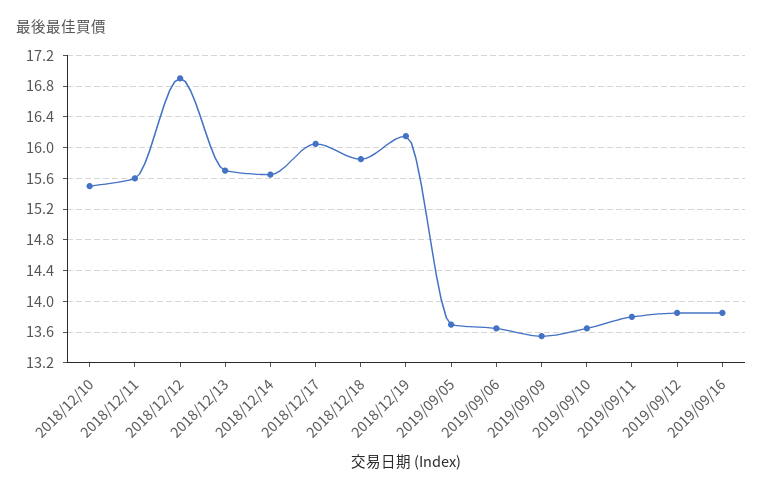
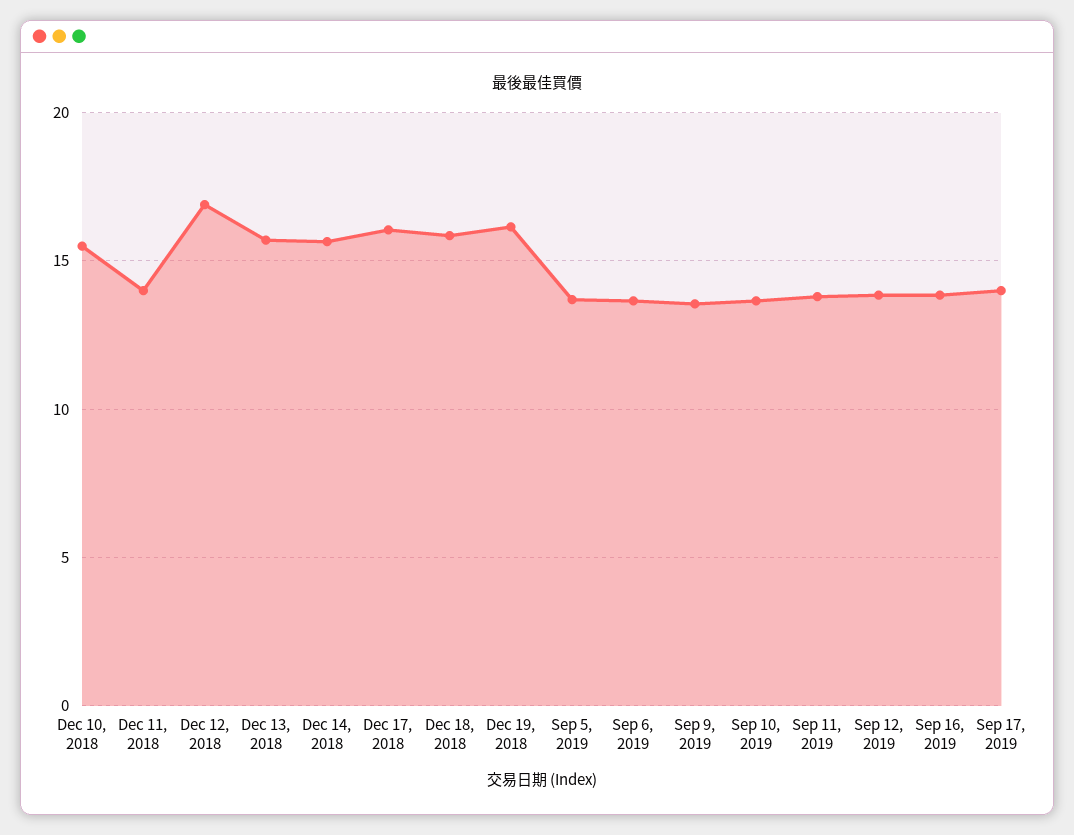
2018/12/11: 15.6 -> 14
Sep 17, 2019: none -> 14

